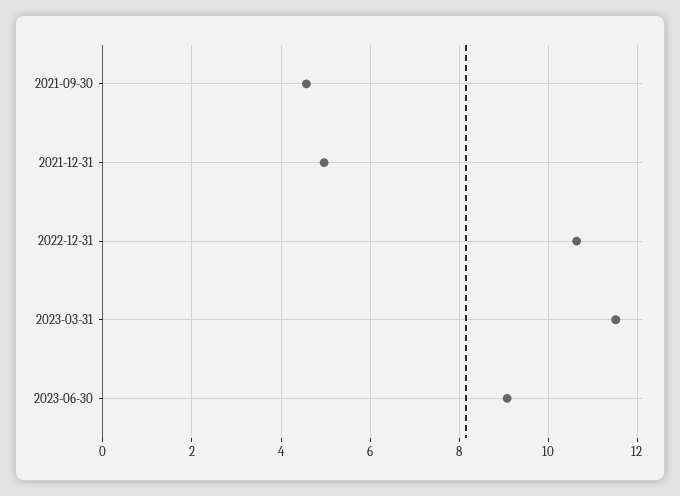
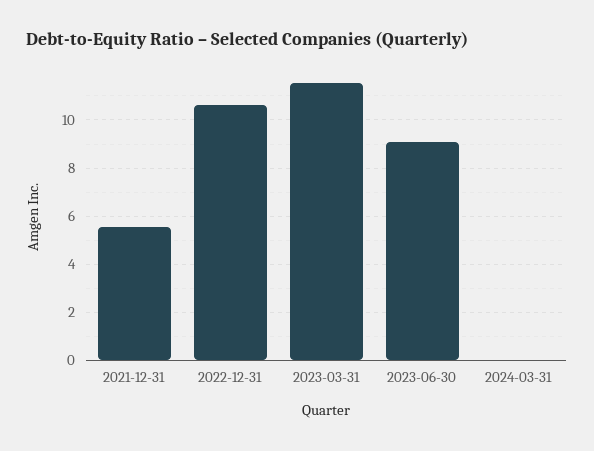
2021-09-30: 4.6 -> none
2021-12-31: 5 -> 5.5
2024-03-31: none -> 0

